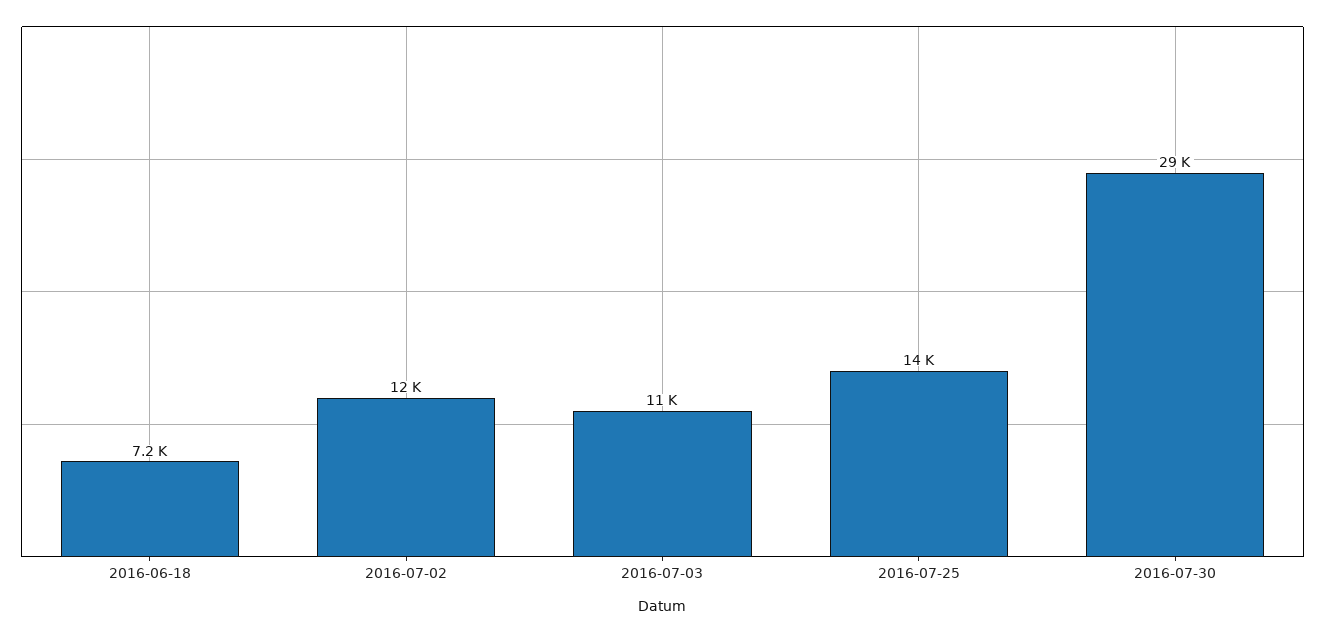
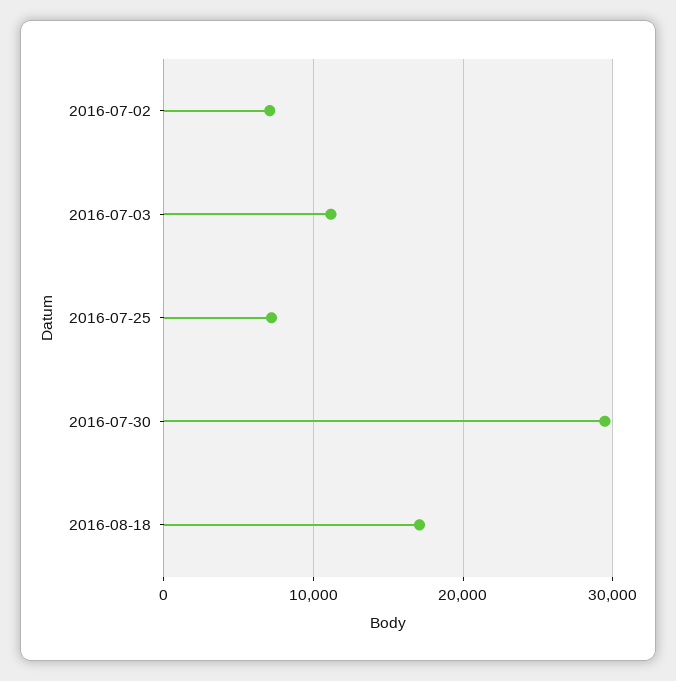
2016-06-18: 7200 -> none
2016-07-02: 12000 -> 7000
2016-07-25: 14000 -> 7000
2016-08-18: none -> 17000

